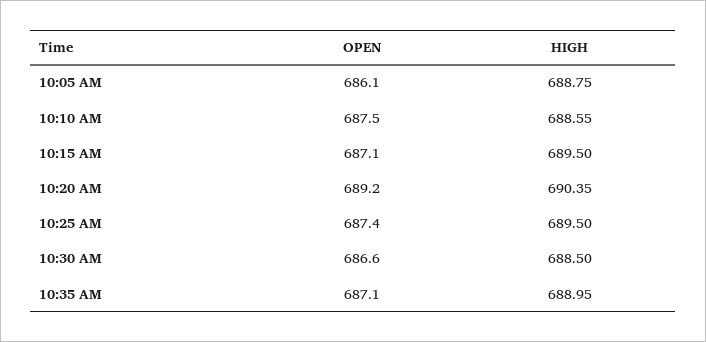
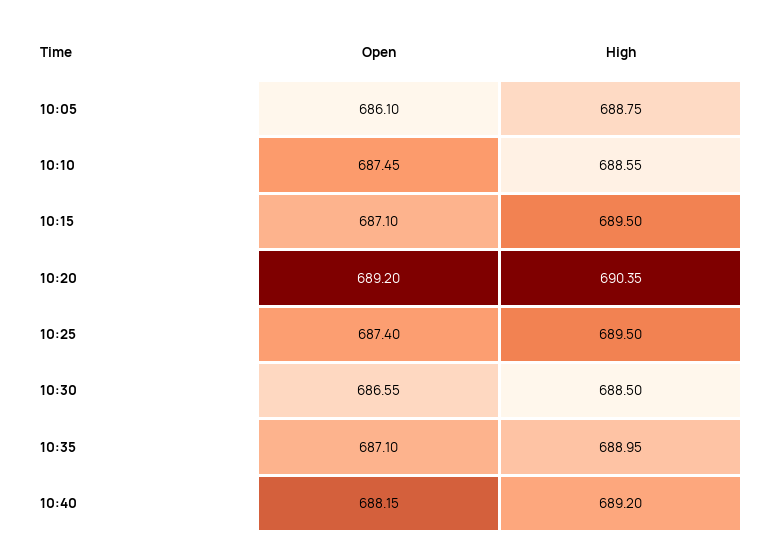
OPEN, 10:40: none -> 688.15
HIGH, 10:40: none -> 689.2

